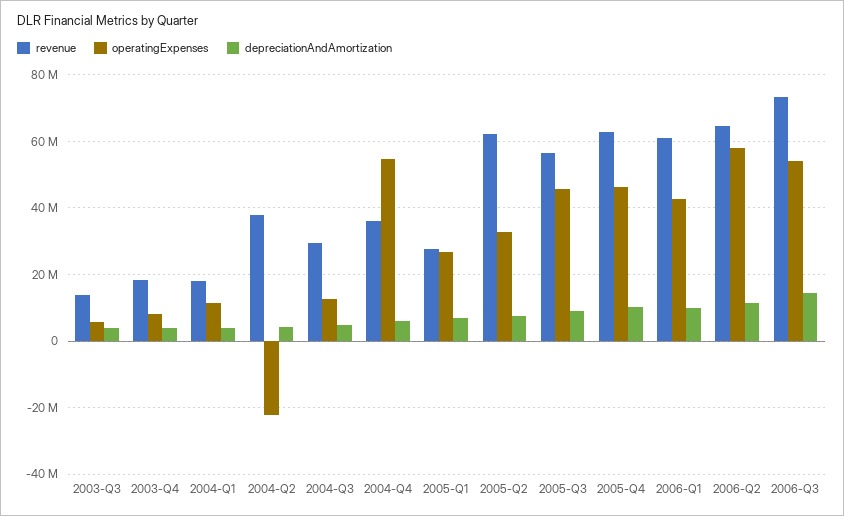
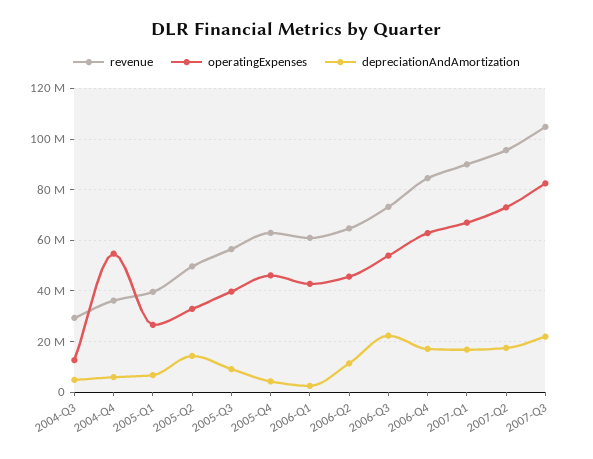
revenue, 2003-Q3: 14000000 -> none
operatingExpenses, 2003-Q3: 6000000 -> none
depreciationAndAmortization, 2003-Q3: 4000000 -> none
revenue, 2003-Q4: 18000000 -> none
operatingExpenses, 2003-Q4: 8000000 -> none
depreciationAndAmortization, 2003-Q4: 4000000 -> none
revenue, 2004-Q1: 18000000 -> none
operatingExpenses, 2004-Q1: 12000000 -> none
depreciationAndAmortization, 2004-Q1: 4000000 -> none
revenue, 2004-Q2: 38000000 -> none
operatingExpenses, 2004-Q2: -22000000 -> none
depreciationAndAmortization, 2004-Q2: 4000000 -> none
revenue, 2005-Q1: 28000000 -> 40000000
revenue, 2005-Q2: 62000000 -> 50000000
depreciationAndAmortization, 2005-Q2: 8000000 -> 15000000
operatingExpenses, 2005-Q3: 46000000 -> 40000000
depreciationAndAmortization, 2005-Q4: 10000000 -> 5000000
depreciationAndAmortization, 2006-Q1: 10000000 -> 2500000
operatingExpenses, 2006-Q2: 58000000 -> 45000000
depreciationAndAmortization, 2006-Q3: 14000000 -> 22500000
revenue, 2006-Q4: none -> 85000000
operatingExpenses, 2006-Q4: none -> 62500000
depreciationAndAmortization, 2006-Q4: none -> 17500000
revenue, 2007-Q1: none -> 90000000
operatingExpenses, 2007-Q1: none -> 67500000
depreciationAndAmortization, 2007-Q1: none -> 17500000
revenue, 2007-Q2: none -> 95000000
operatingExpenses, 2007-Q2: none -> 72500000
depreciationAndAmortization, 2007-Q2: none -> 17500000
revenue, 2007-Q3: none -> 105000000
operatingExpenses, 2007-Q3: none -> 82500000
depreciationAndAmortization, 2007-Q3: none -> 22500000

